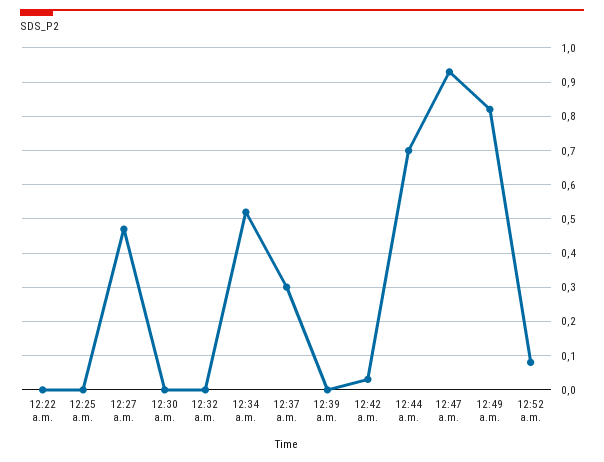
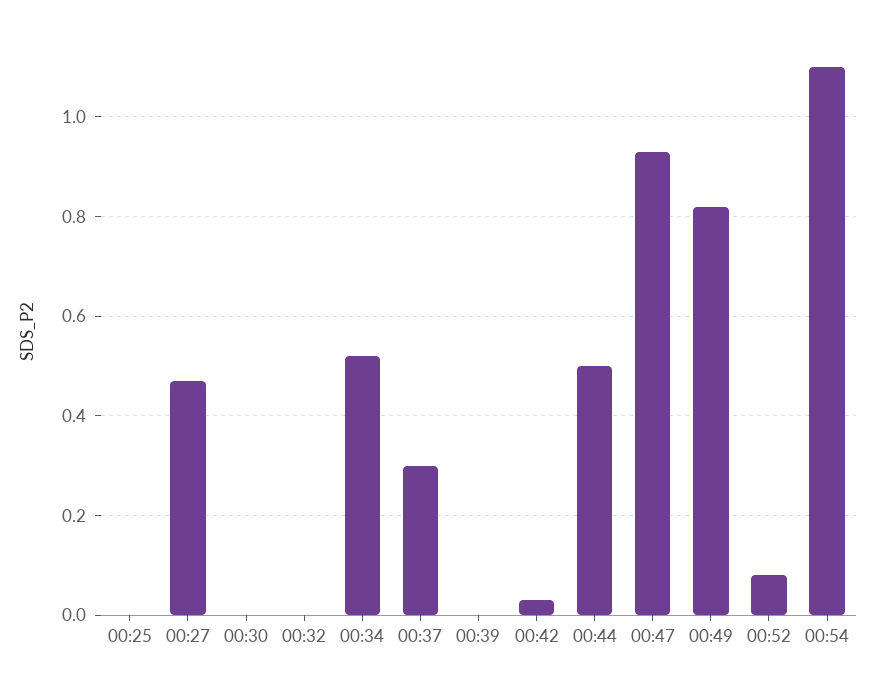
12:22 a.m.: 0 -> none
12:44 a.m.: 0.7 -> 0.5
00:54: none -> 1.1

